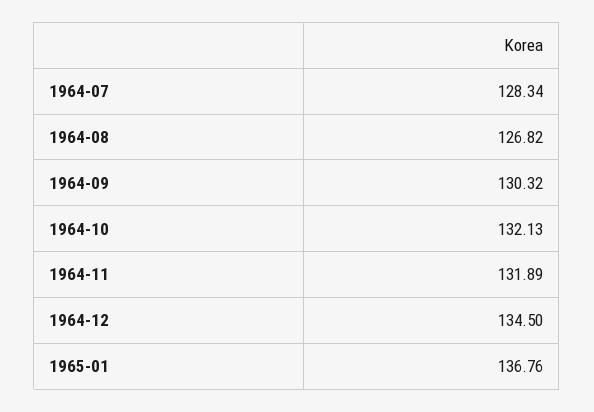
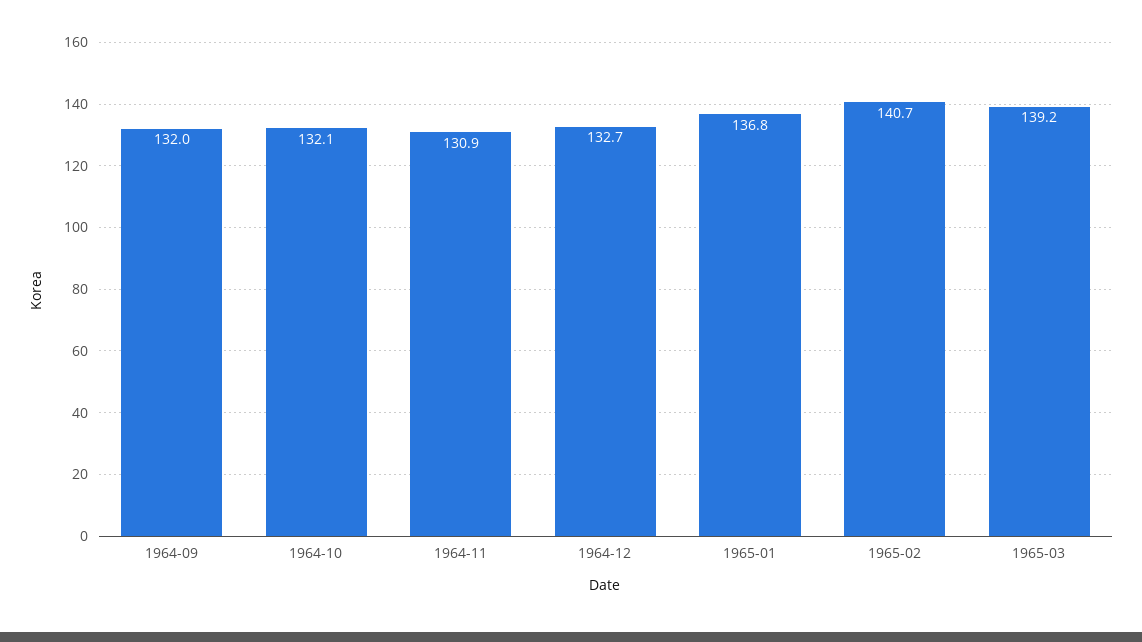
1964-07: 128.34 -> none
1964-08: 126.82 -> none
1964-09: 130.32 -> 132
1964-11: 131.89 -> 130.9
1964-12: 134.5 -> 132.7
1965-02: none -> 140.7
1965-03: none -> 139.2

